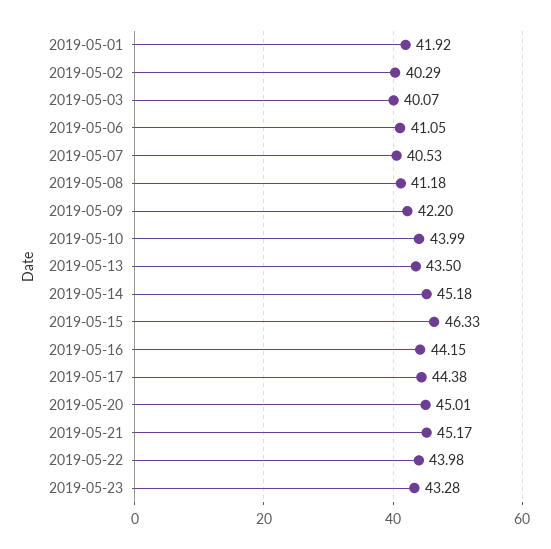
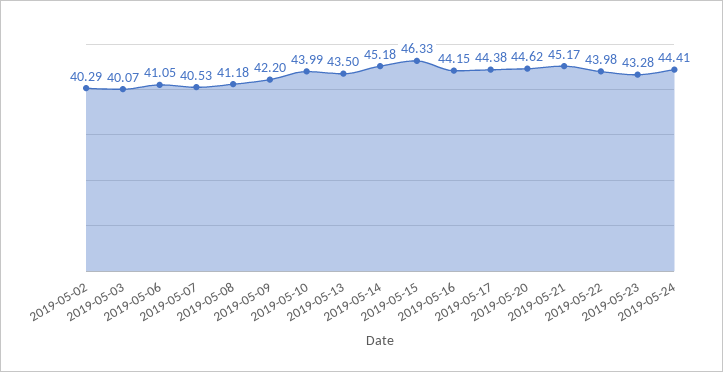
2019-05-01: 41.92 -> none
2019-05-20: 45.01 -> 44.62
2019-05-24: none -> 44.41

